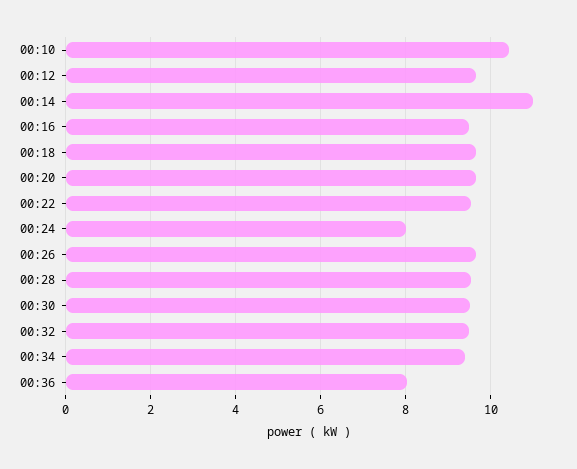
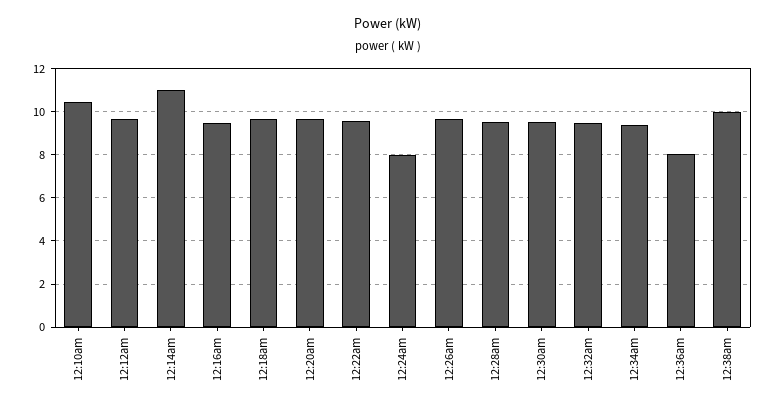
12:38am: none -> 10

